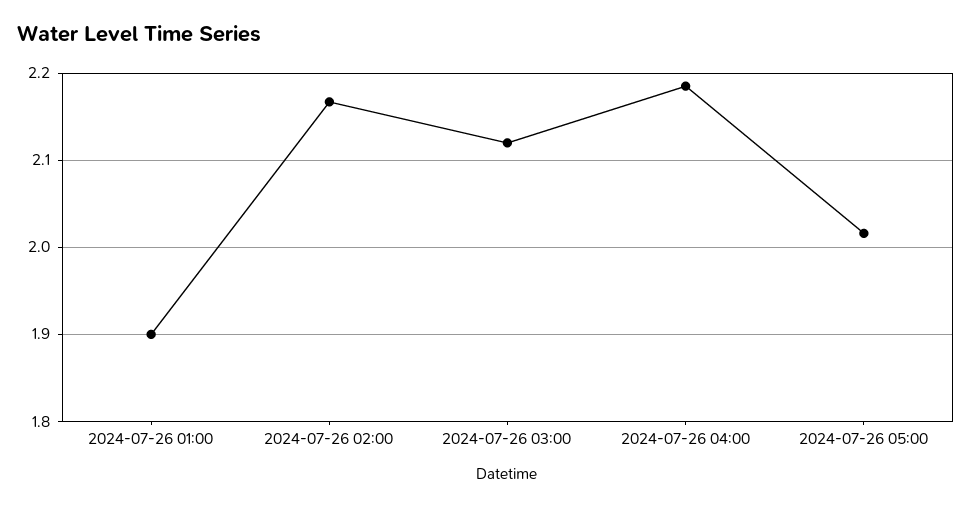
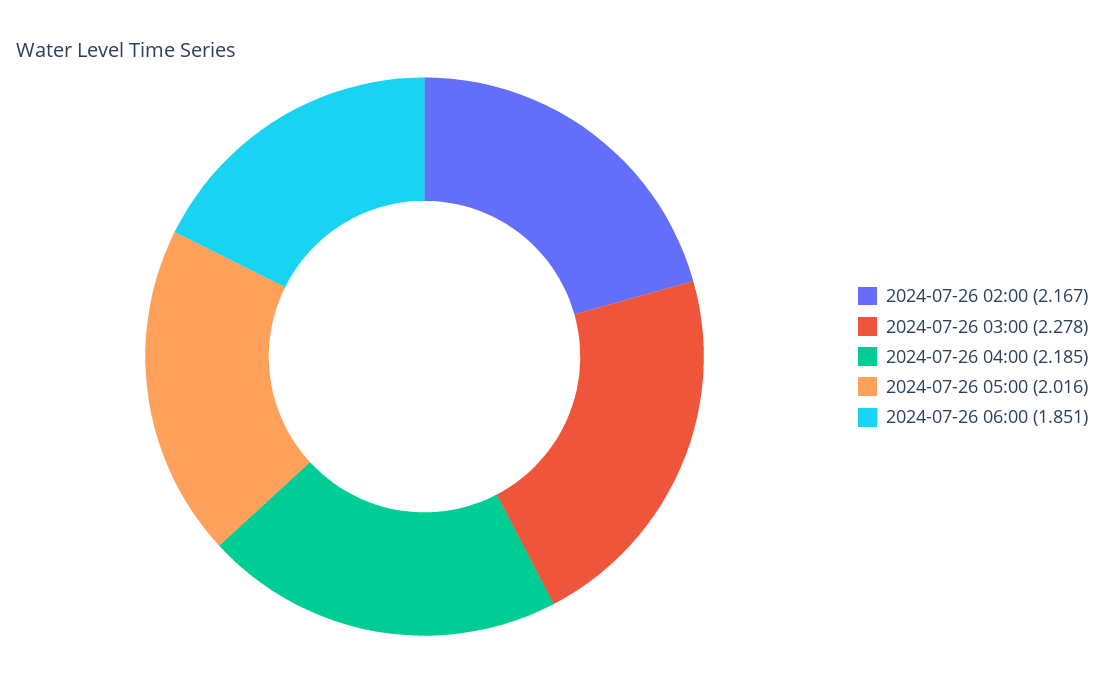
2024-07-26 01:00: 1.9 -> none
2024-07-26 03:00: 2.12 -> 2.278
2024-07-26 06:00: none -> 1.851

